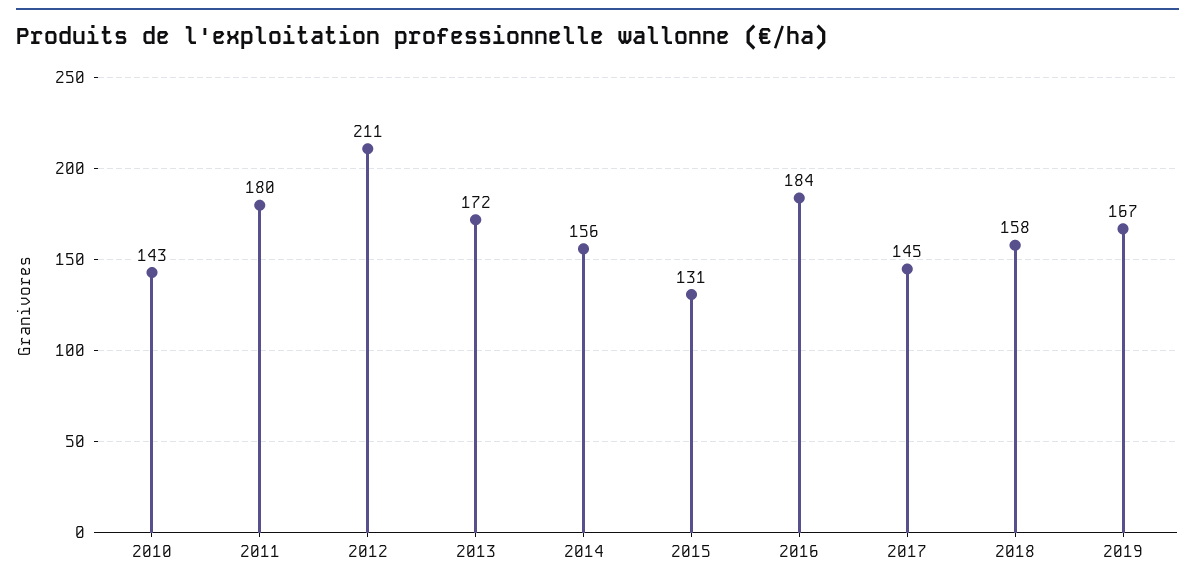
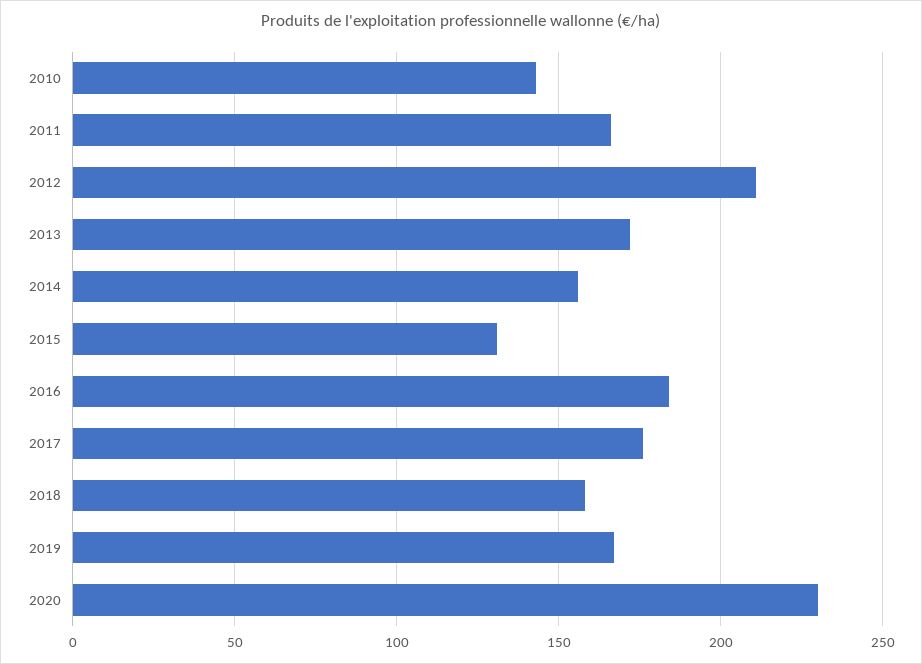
2011: 180 -> 165
2017: 145 -> 175
2020: none -> 230

